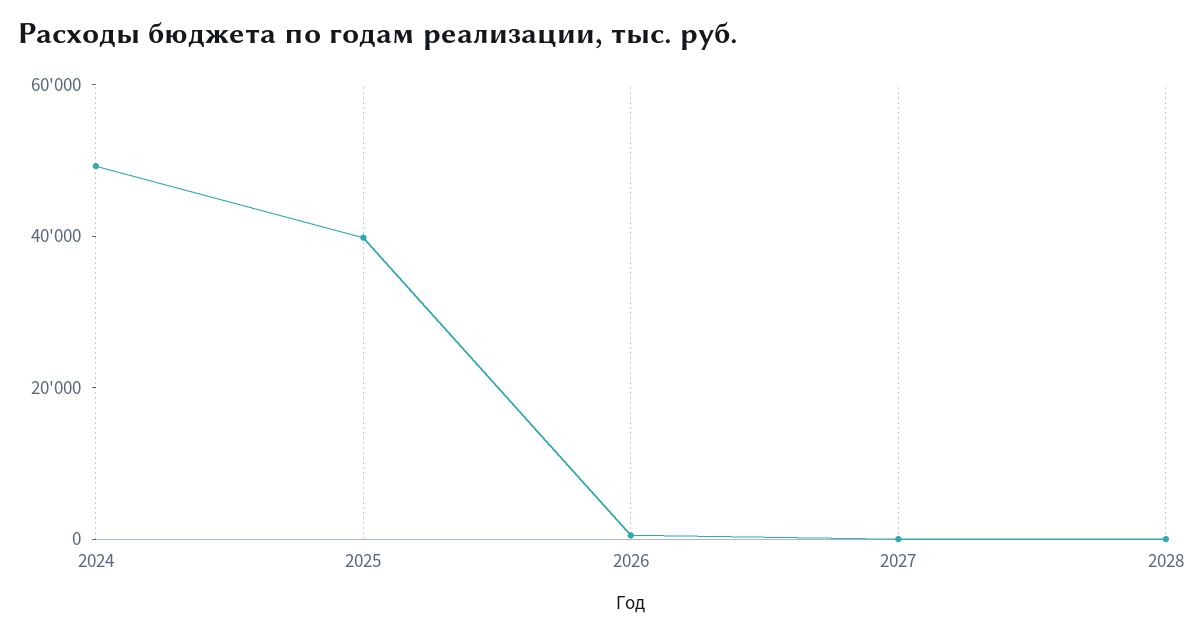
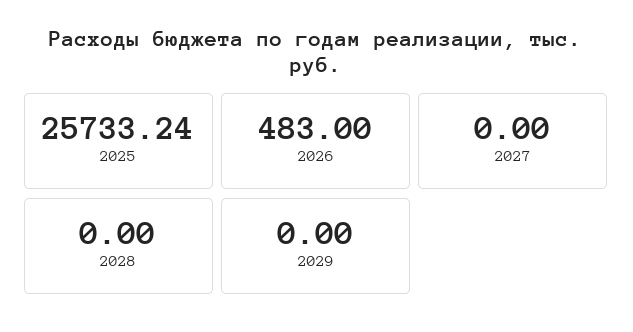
2024: 50000 -> none
2025: 40000 -> 25733.24
2029: none -> 0

